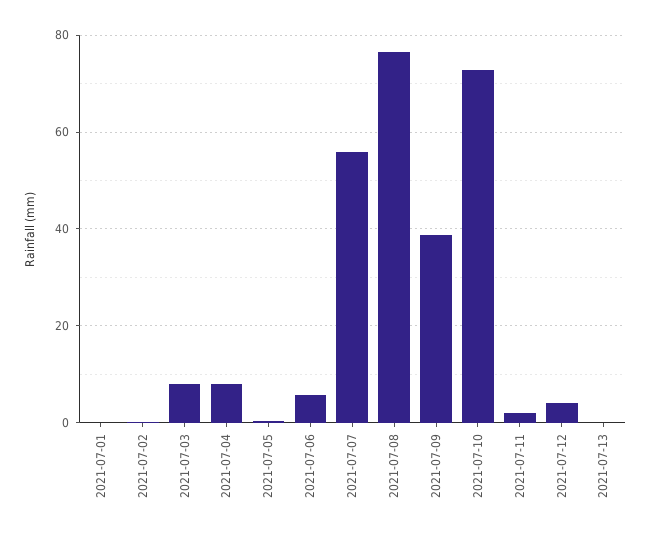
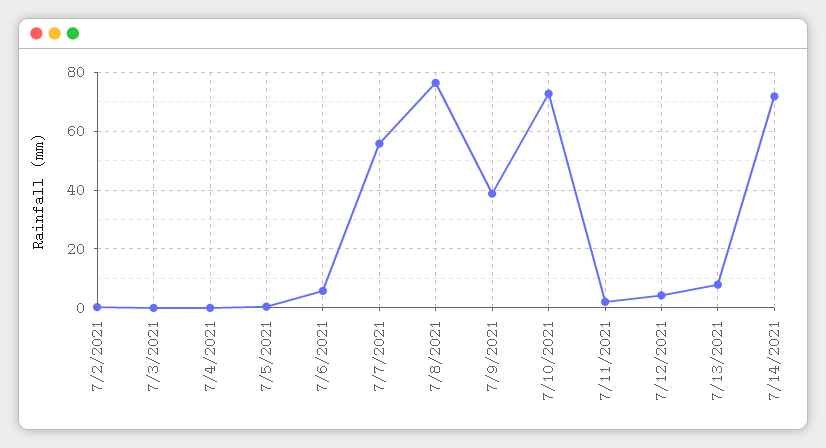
2021-07-01: 0 -> none
2021-07-03: 8 -> 0
2021-07-04: 8 -> 0
2021-07-13: 0 -> 7.5
7/14/2021: none -> 72.5

